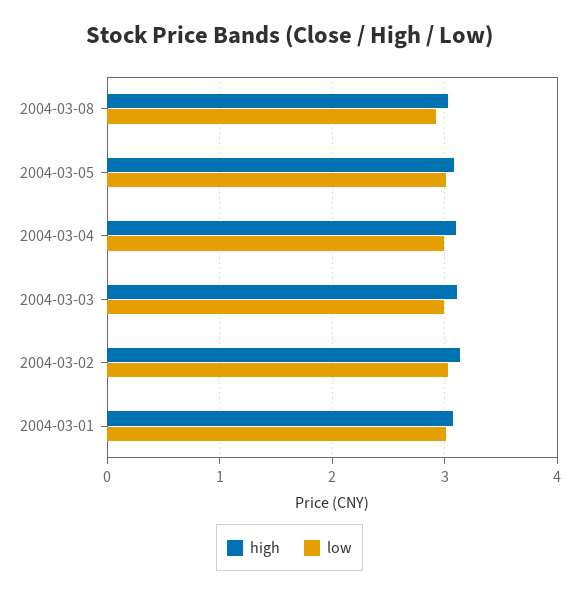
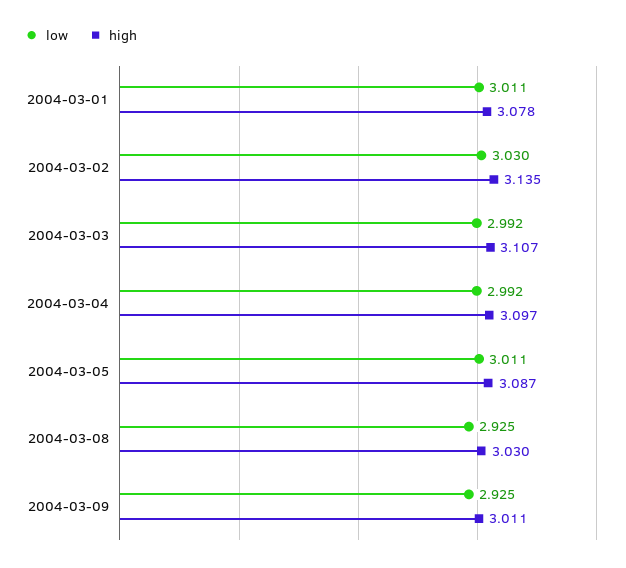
low, 2004-03-09: none -> 2.925
high, 2004-03-09: none -> 3.011

